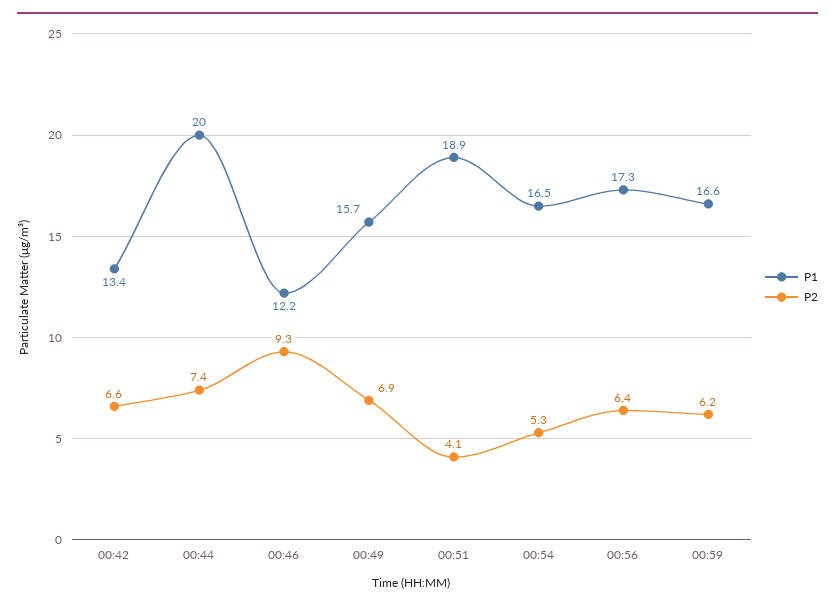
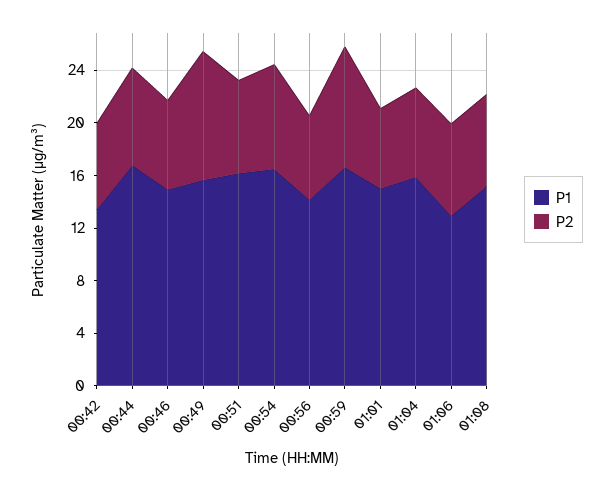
P1, 00:44: 20 -> 17
P1, 00:46: 12.2 -> 15
P2, 00:46: 9.3 -> 7
P2, 00:49: 6.9 -> 10
P1, 00:51: 18.9 -> 16
P2, 00:51: 4.1 -> 7
P2, 00:54: 5.3 -> 8
P1, 00:56: 17.3 -> 14
P2, 00:59: 6.2 -> 9
P1, 01:01: none -> 15
P2, 01:01: none -> 6
P1, 01:04: none -> 16
P2, 01:04: none -> 7
P1, 01:06: none -> 13
P2, 01:06: none -> 7
P1, 01:08: none -> 15
P2, 01:08: none -> 7

